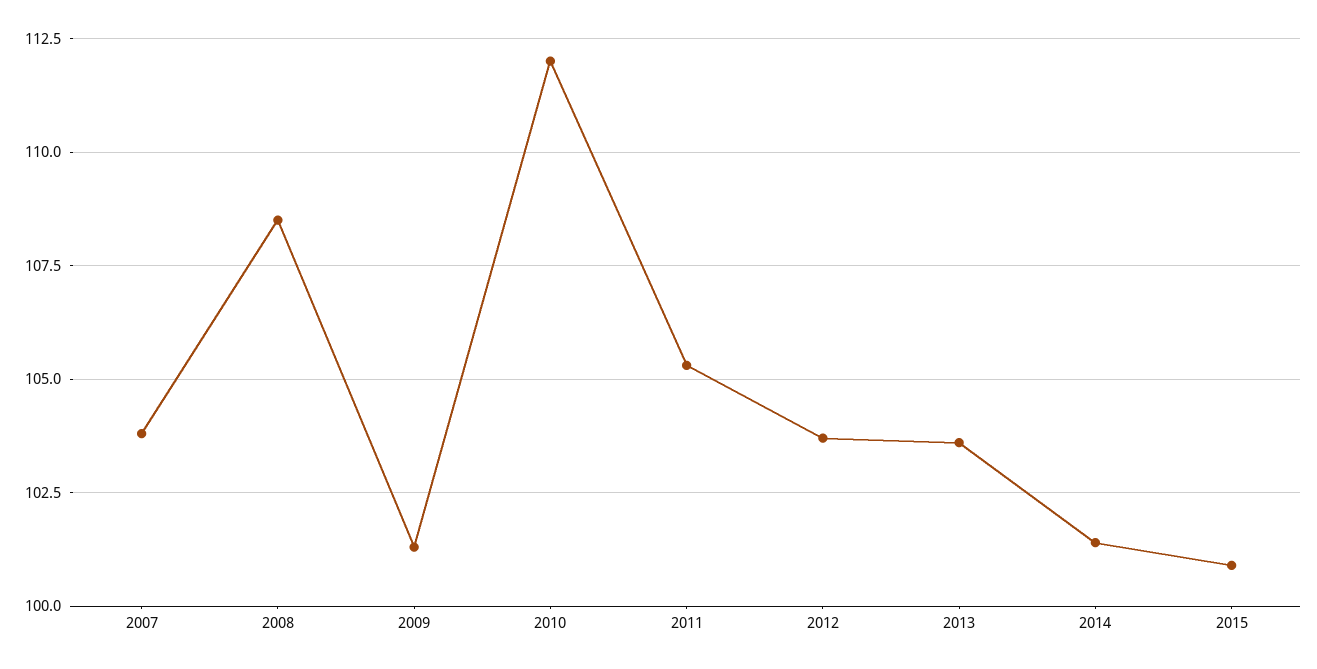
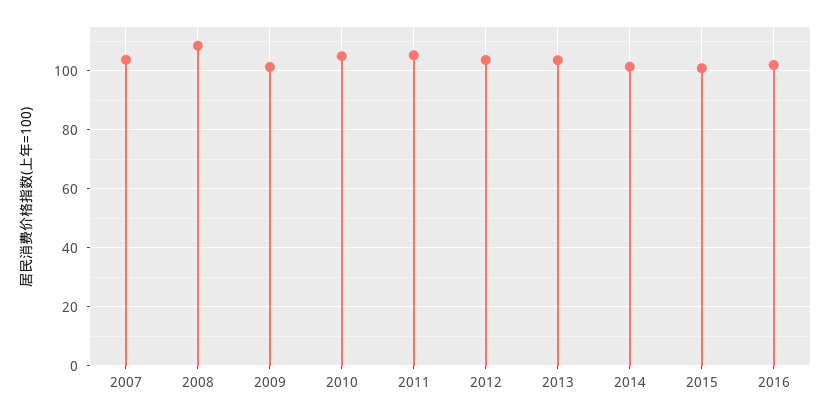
2010: 112 -> 105
2016: none -> 102.5

